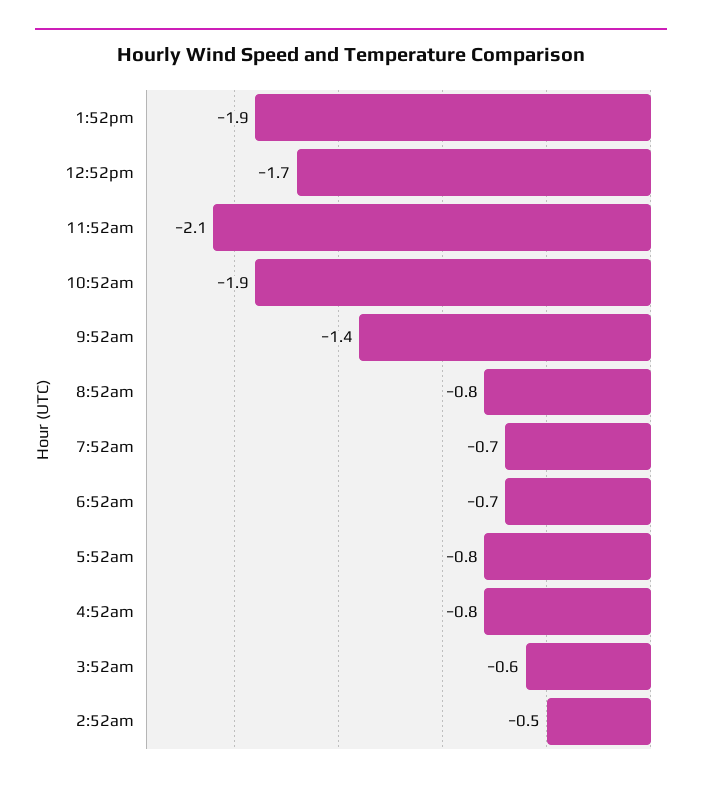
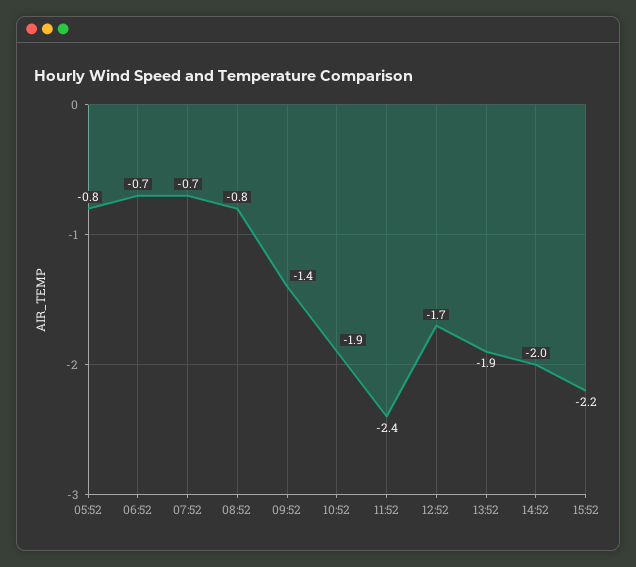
11:52am: -2.1 -> -2.4
4:52am: -0.8 -> none
3:52am: -0.6 -> none
2:52am: -0.5 -> none
14:52: none -> -2
15:52: none -> -2.2

